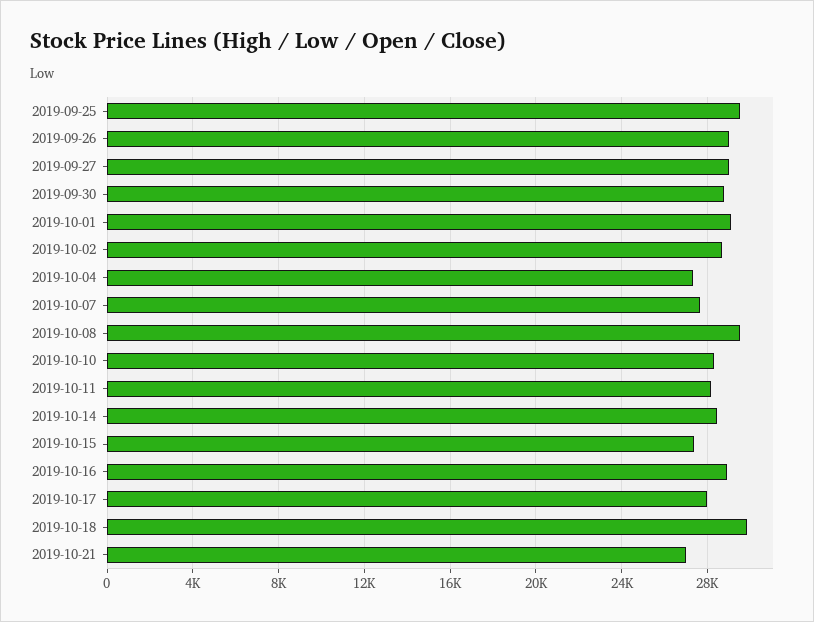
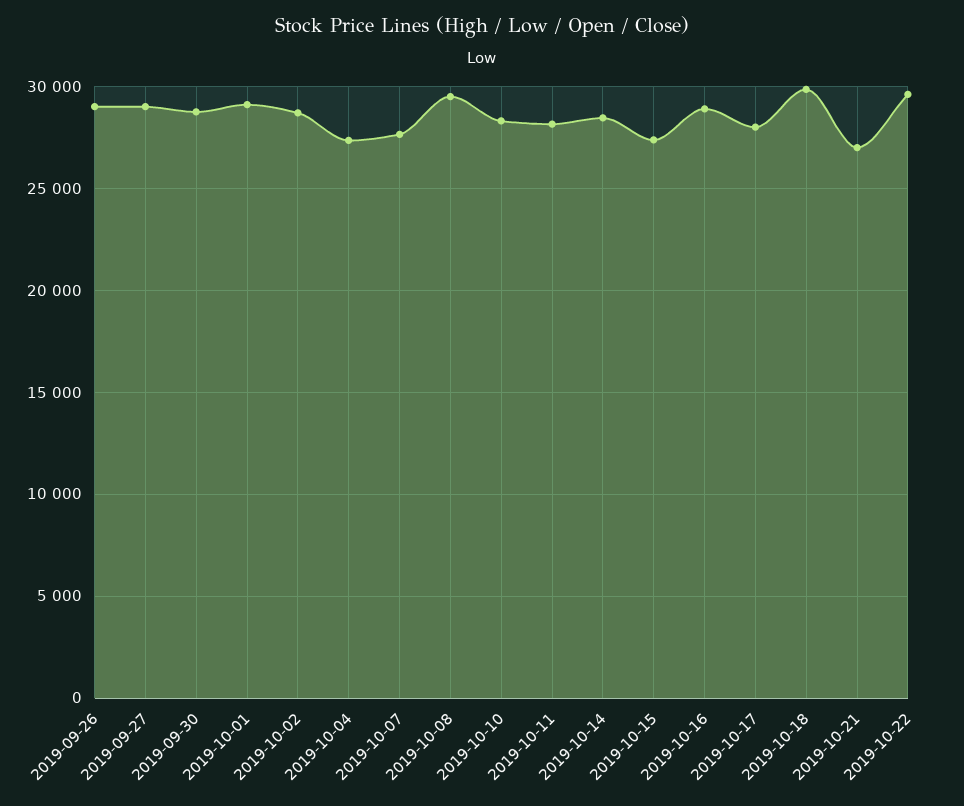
2019-09-25: 29500 -> none
2019-10-22: none -> 29500

